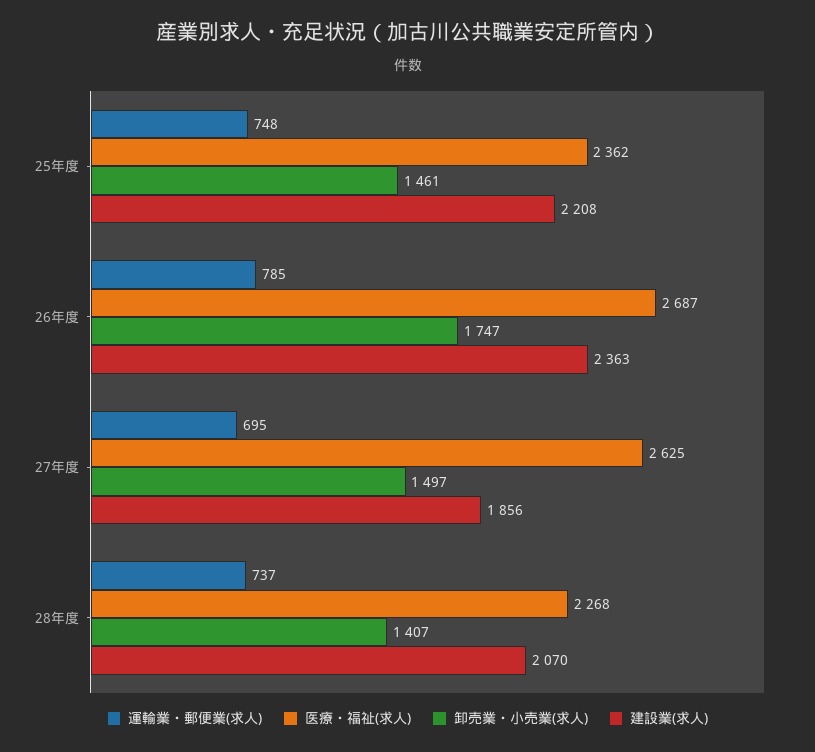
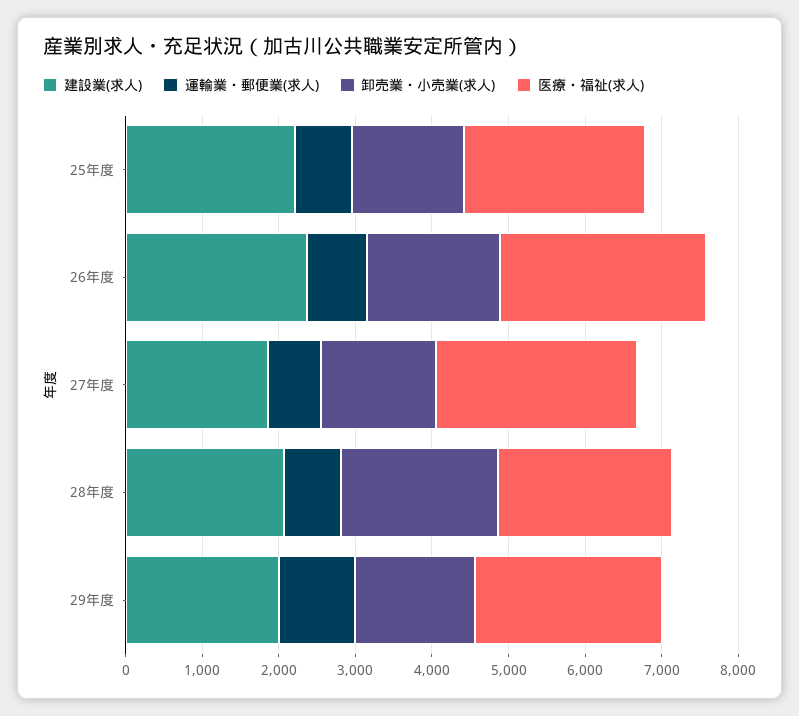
卸売業・小売業(求人), 28年度: 1407 -> 2000
建設業(求人), 29年度: none -> 2000
運輸業・郵便業(求人), 29年度: none -> 1000
卸売業・小売業(求人), 29年度: none -> 1600
医療・福祉(求人), 29年度: none -> 2400

